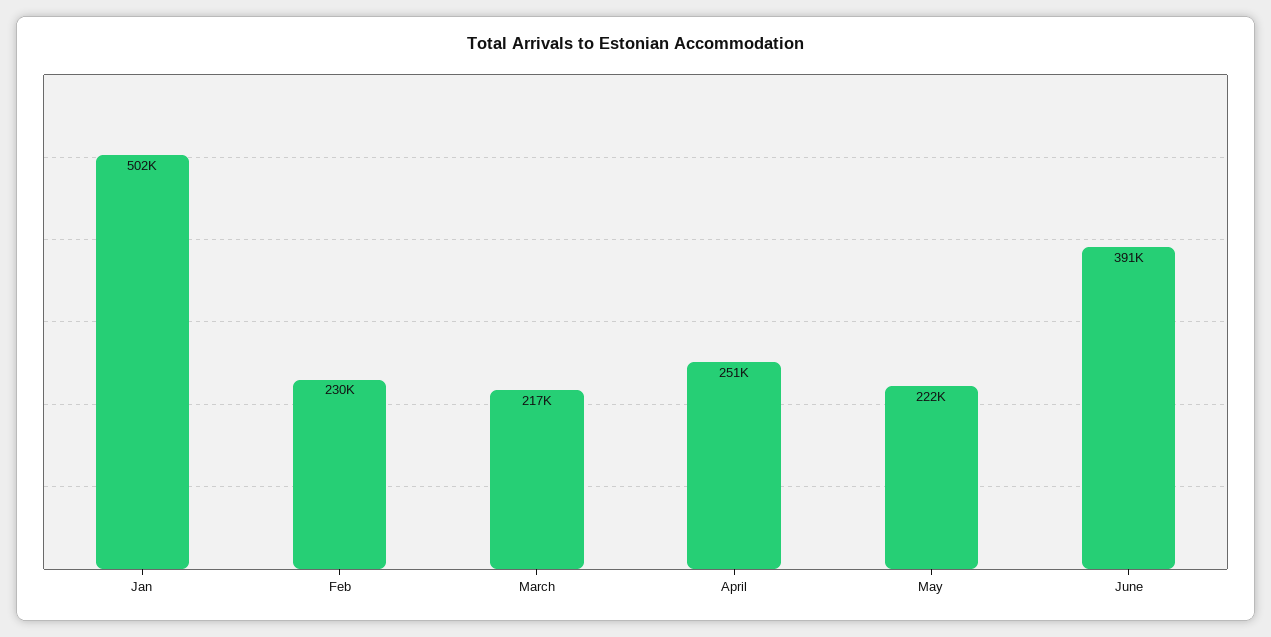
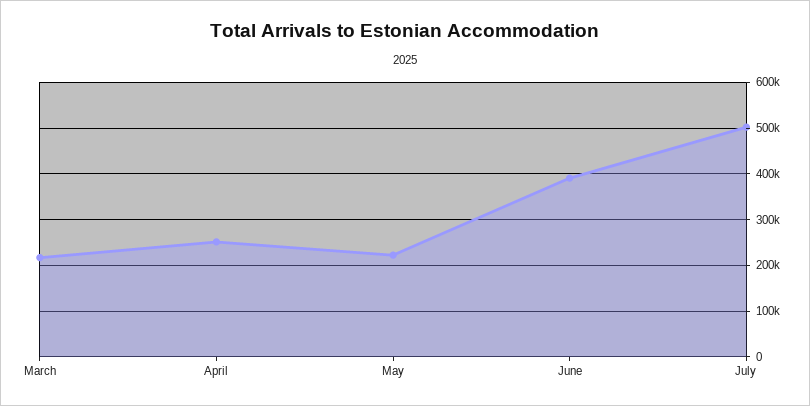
Jan: 502000 -> none
Feb: 230000 -> none
July: none -> 500000

